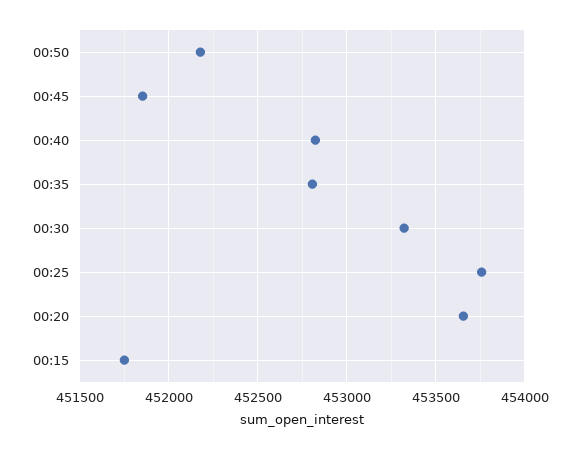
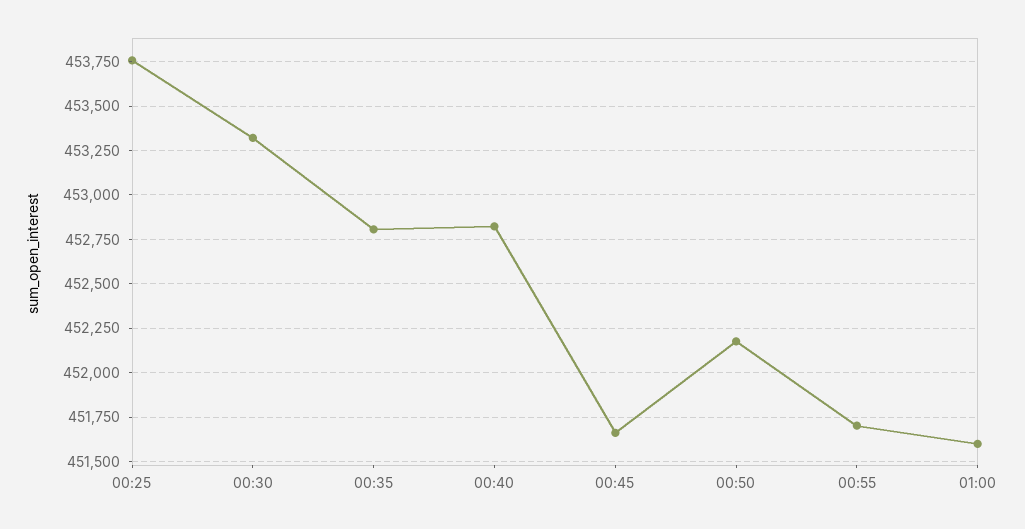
00:45: 451850 -> 451650
00:20: 453650 -> none
00:15: 451750 -> none
00:55: none -> 451700
01:00: none -> 451600

